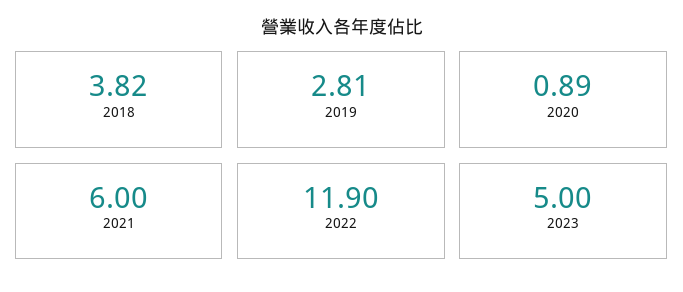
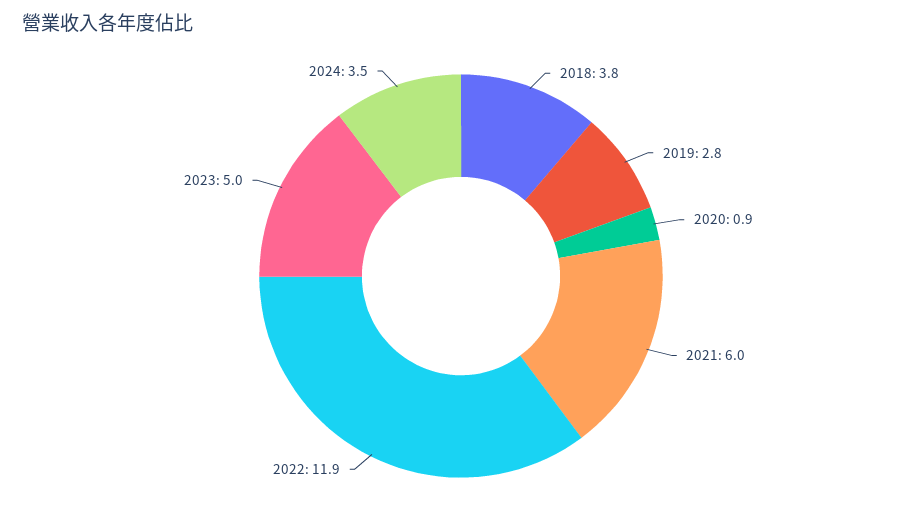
2024: none -> 3.5

